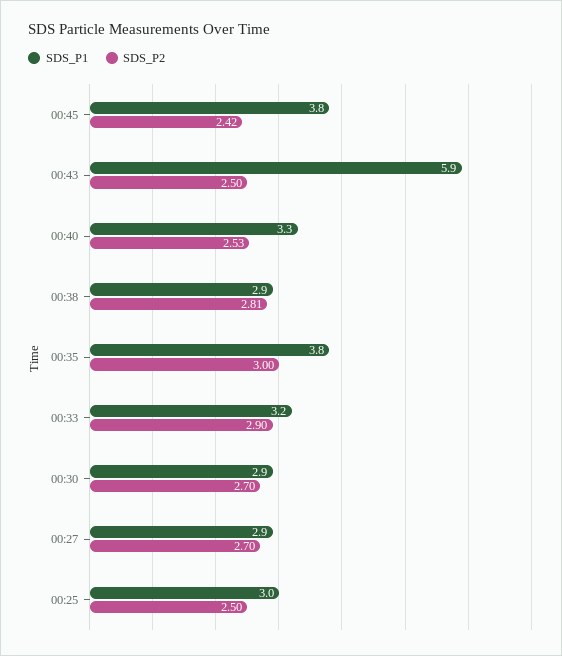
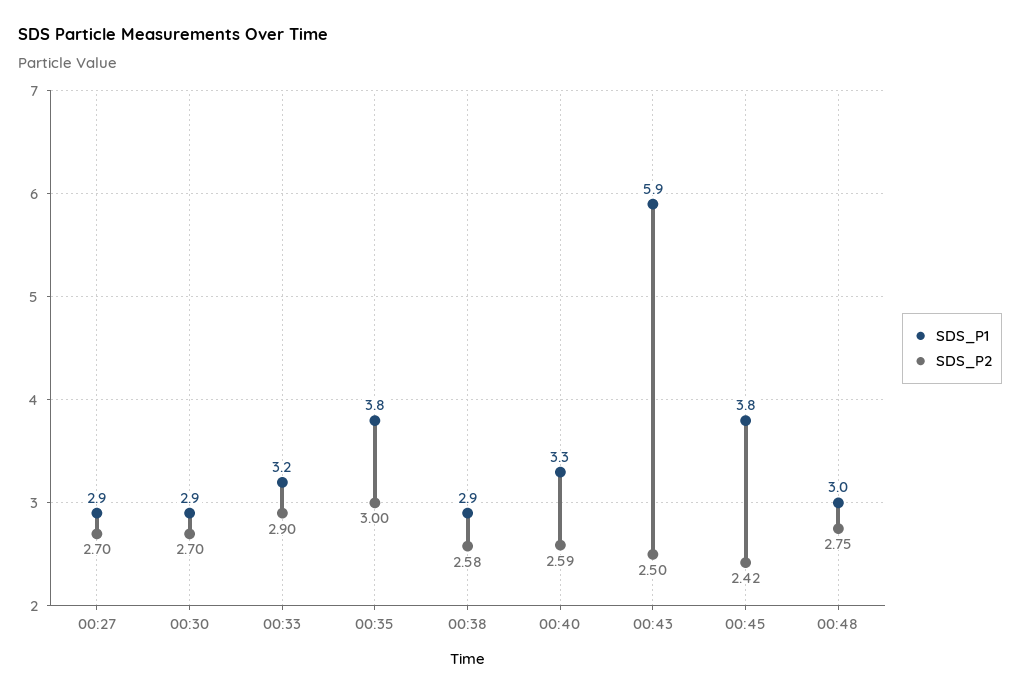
SDS_P2, 00:40: 2.53 -> 2.59
SDS_P2, 00:38: 2.81 -> 2.58
SDS_P1, 00:25: 3 -> none
SDS_P2, 00:25: 2.5 -> none
SDS_P1, 00:48: none -> 3
SDS_P2, 00:48: none -> 2.75

